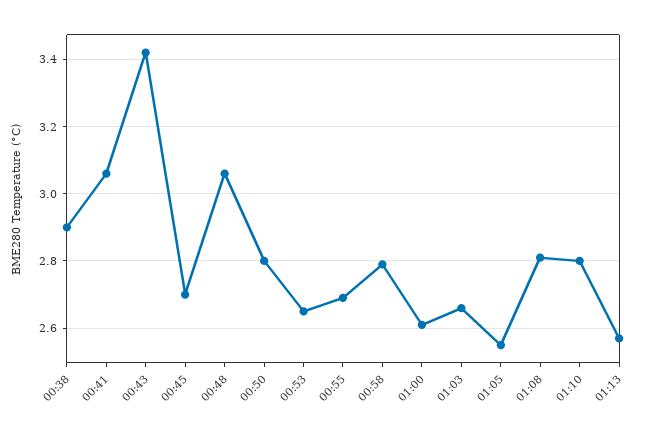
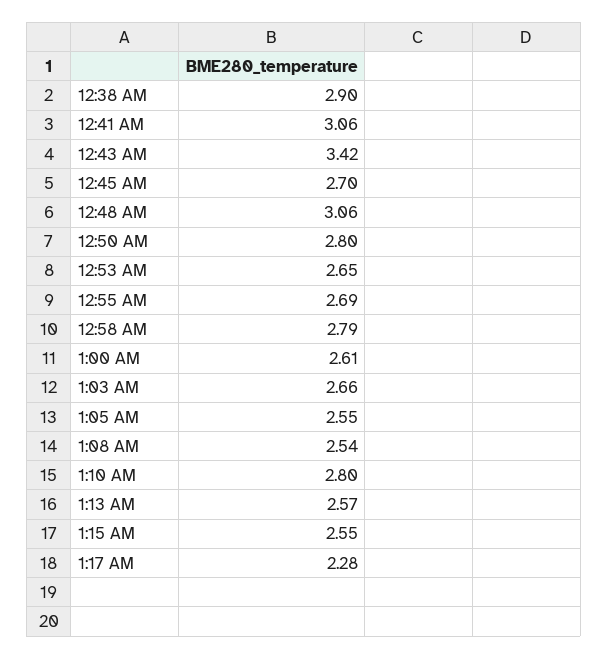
01:08: 2.8 -> 2.54
1:15 AM: none -> 2.55
1:17 AM: none -> 2.28

